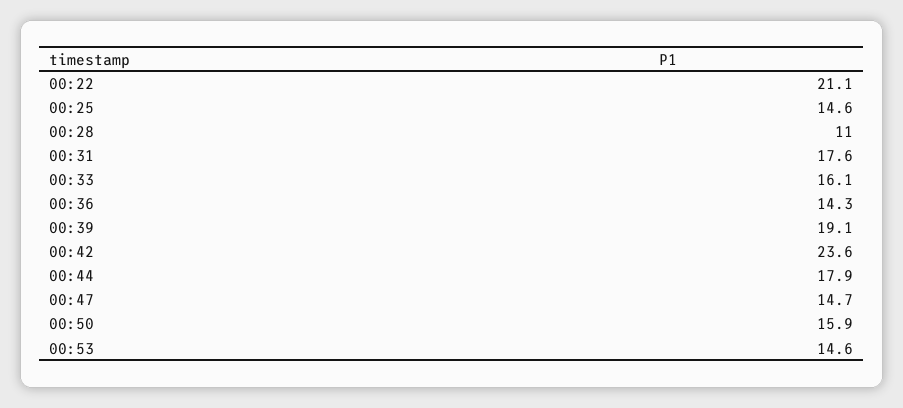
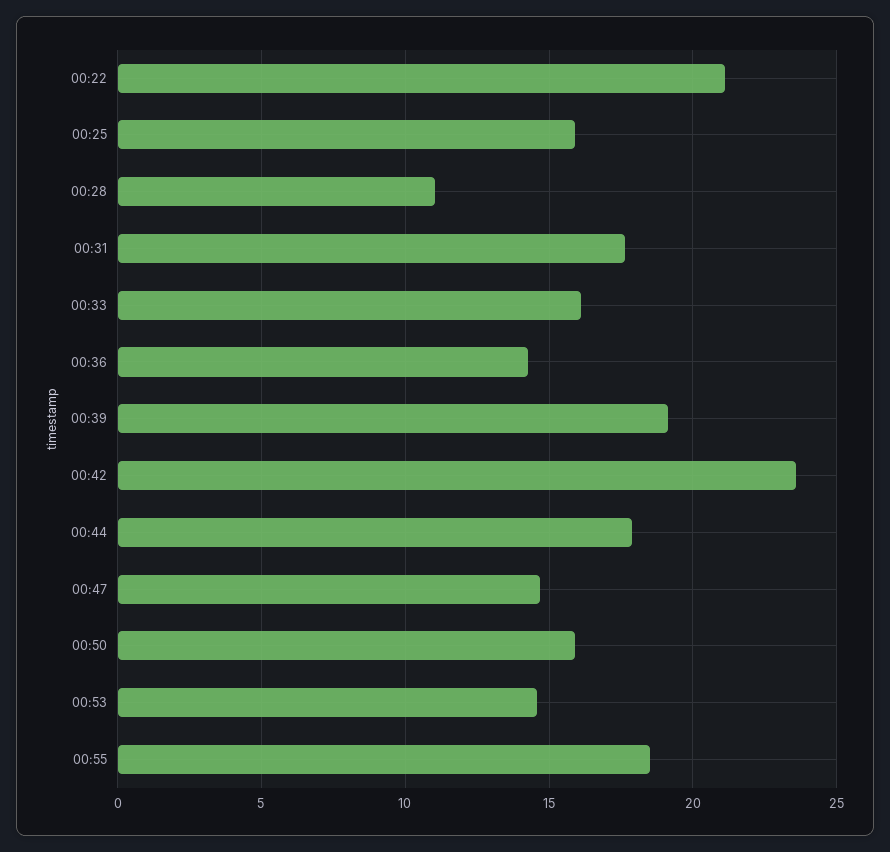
00:25: 14.6 -> 16
00:55: none -> 18.5

